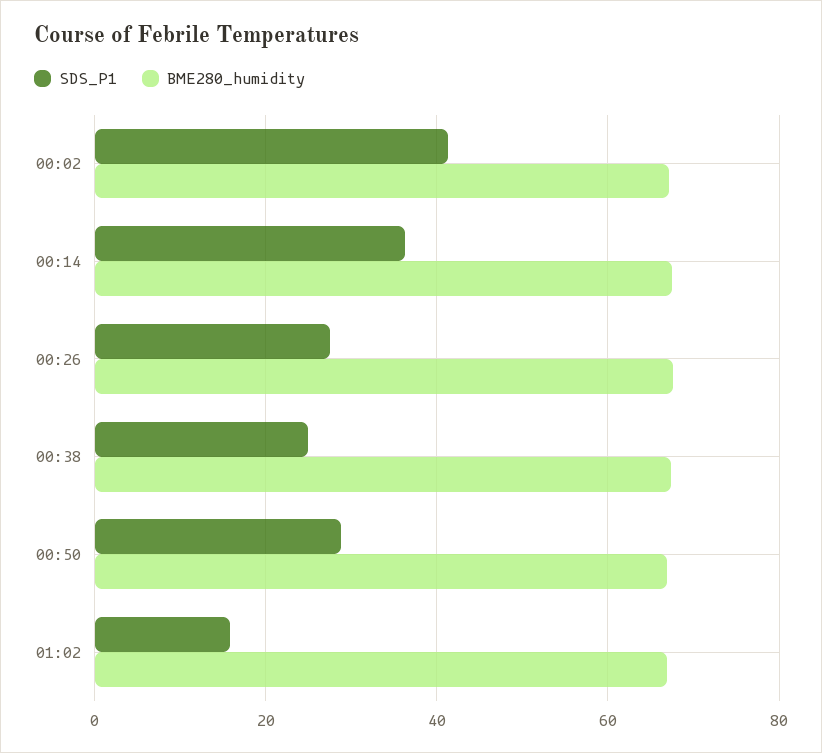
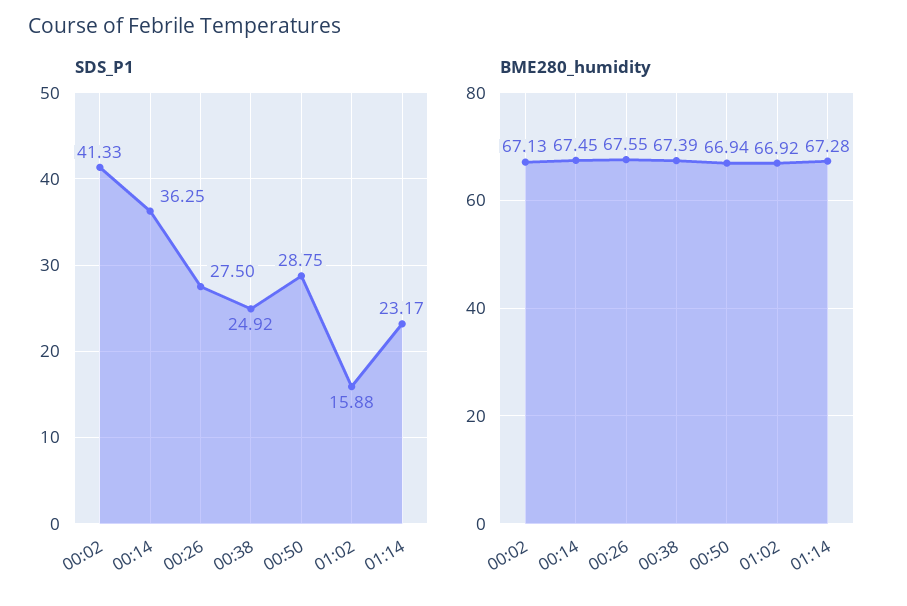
SDS_P1, 01:14: none -> 23.17
BME280_humidity, 01:14: none -> 67.28

